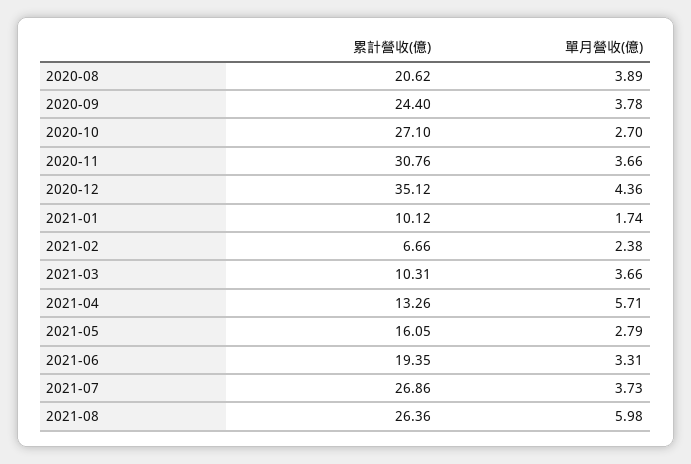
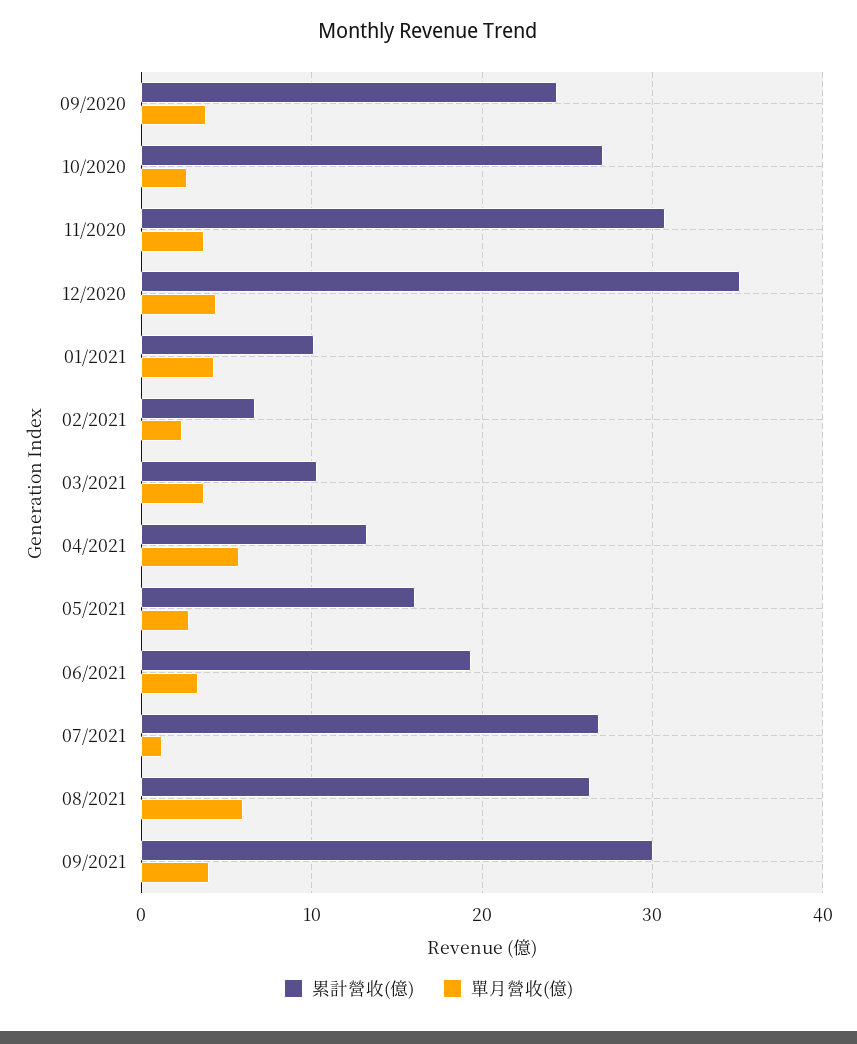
累計營收(億), 2020-08: 20.62 -> none
單月營收(億), 2020-08: 3.89 -> none
單月營收(億), 2021-01: 1.74 -> 4
單月營收(億), 2021-07: 3.73 -> 1
累計營收(億), 09/2021: none -> 30
單月營收(億), 09/2021: none -> 4

